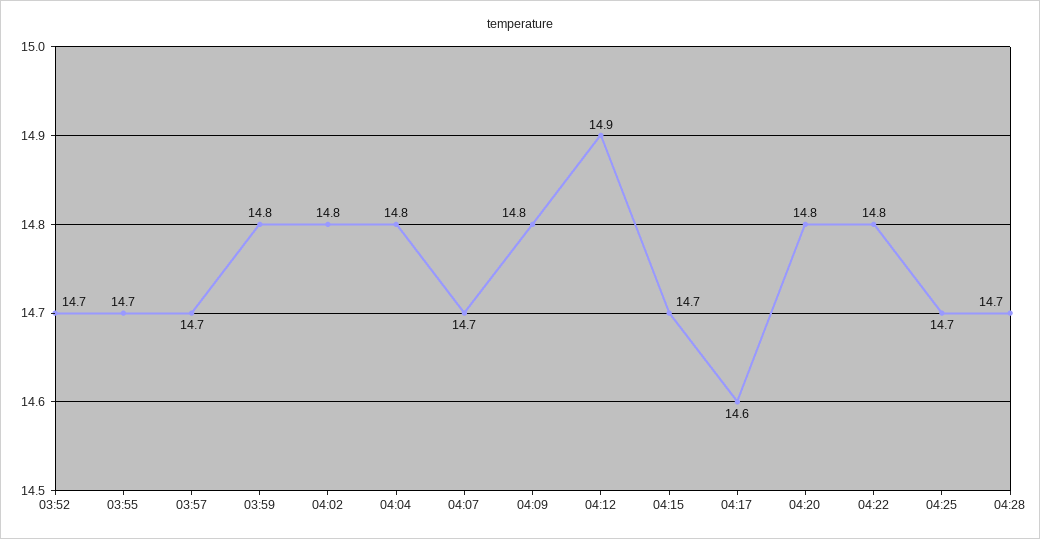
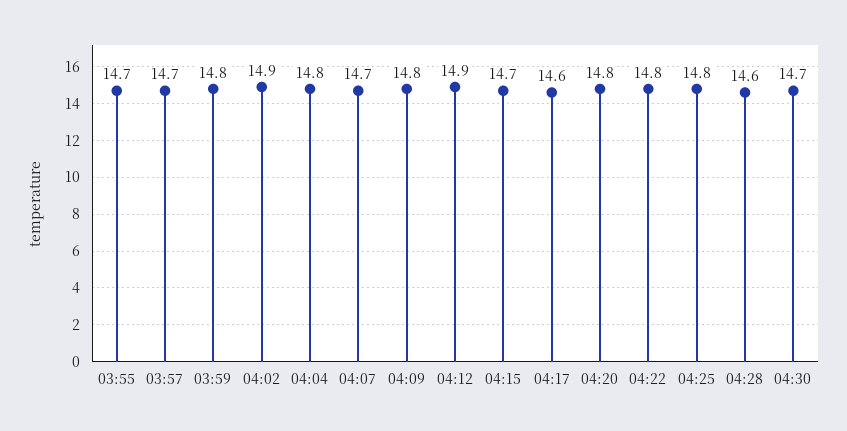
03:52: 14.7 -> none
04:02: 14.8 -> 14.9
04:25: 14.7 -> 14.8
04:28: 14.7 -> 14.6
04:30: none -> 14.7

